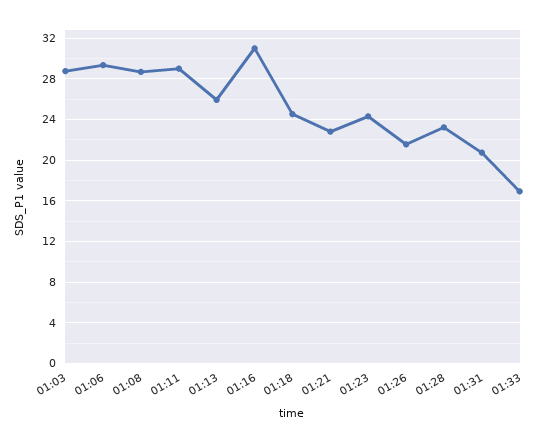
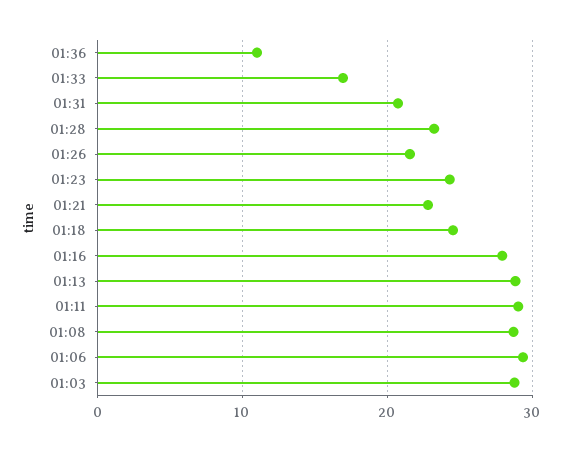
01:13: 26 -> 29
01:16: 31 -> 28
01:36: none -> 11

